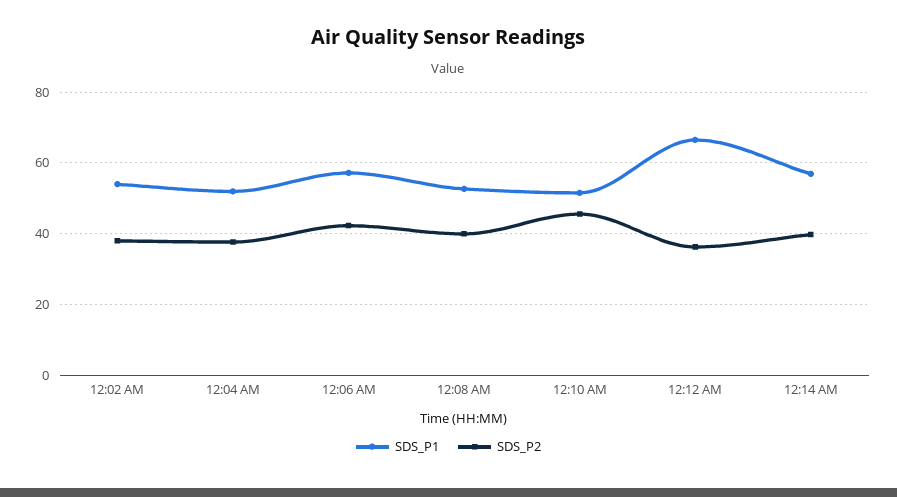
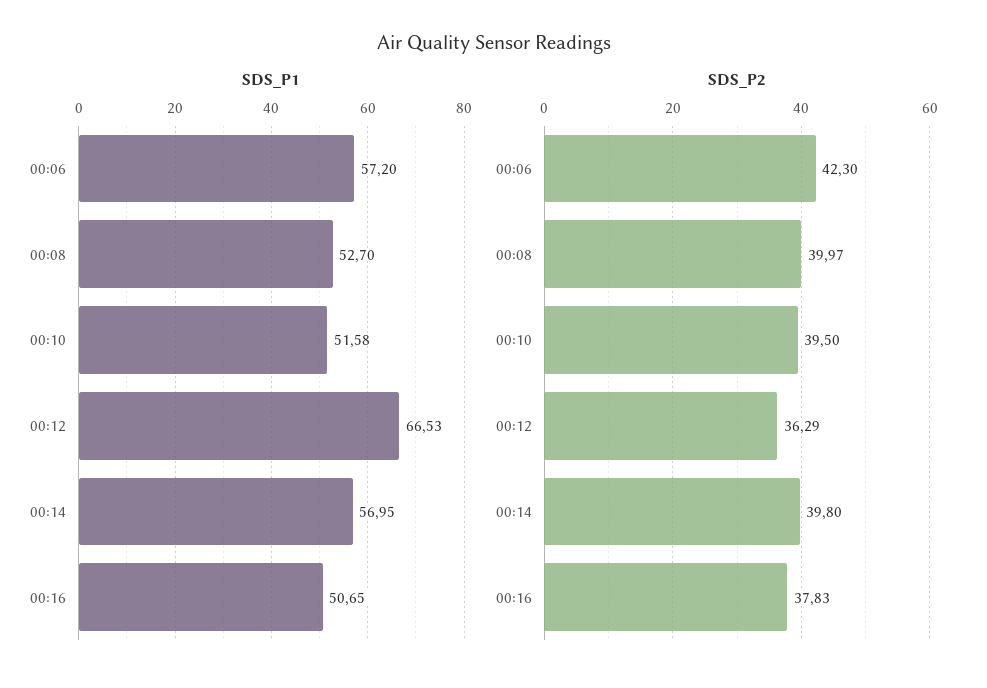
SDS_P1, 12:02 AM: 54 -> none
SDS_P2, 12:02 AM: 38 -> none
SDS_P1, 12:04 AM: 52 -> none
SDS_P2, 12:04 AM: 38 -> none
SDS_P2, 12:10 AM: 46 -> 39.5
SDS_P1, 00:16: none -> 50.65
SDS_P2, 00:16: none -> 37.83

